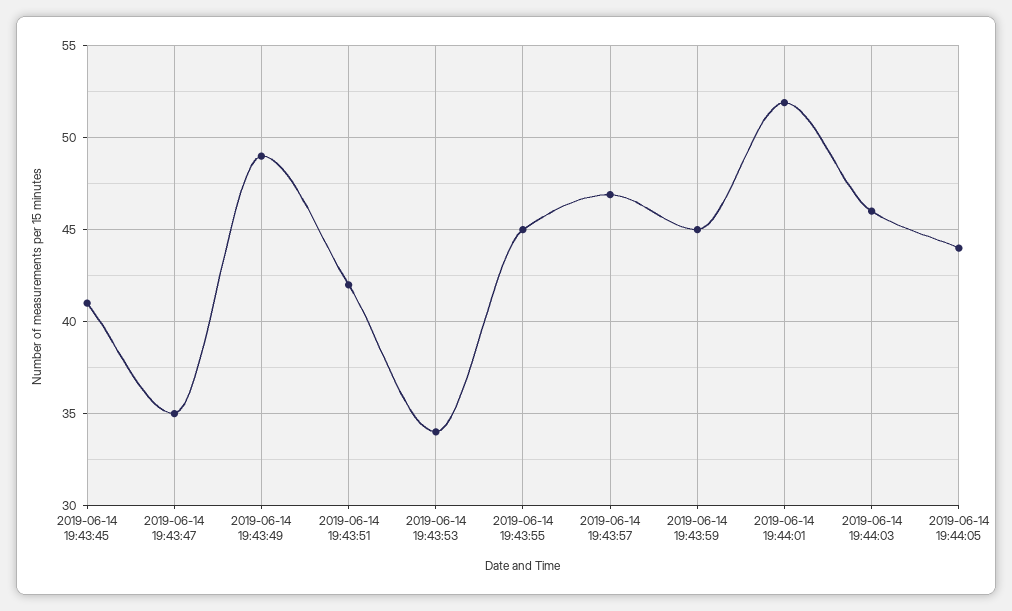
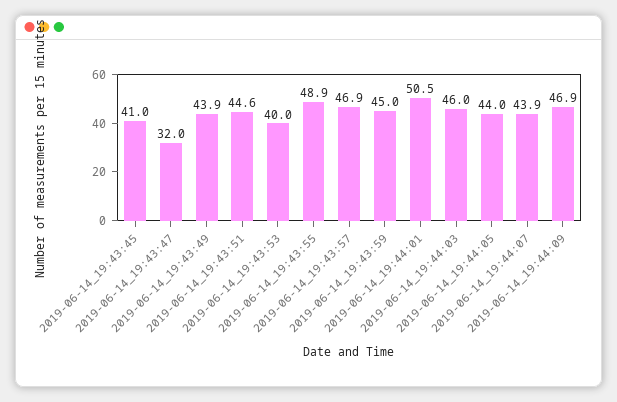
2019-06-14 19:43:47: 35 -> 32
2019-06-14 19:43:49: 49 -> 43.9
2019-06-14 19:43:51: 42 -> 44.6
2019-06-14 19:43:53: 34 -> 40
2019-06-14 19:43:55: 45 -> 48.9
2019-06-14 19:44:01: 52 -> 50.5
2019-06-14_19:44:07: none -> 43.9
2019-06-14_19:44:09: none -> 46.9

